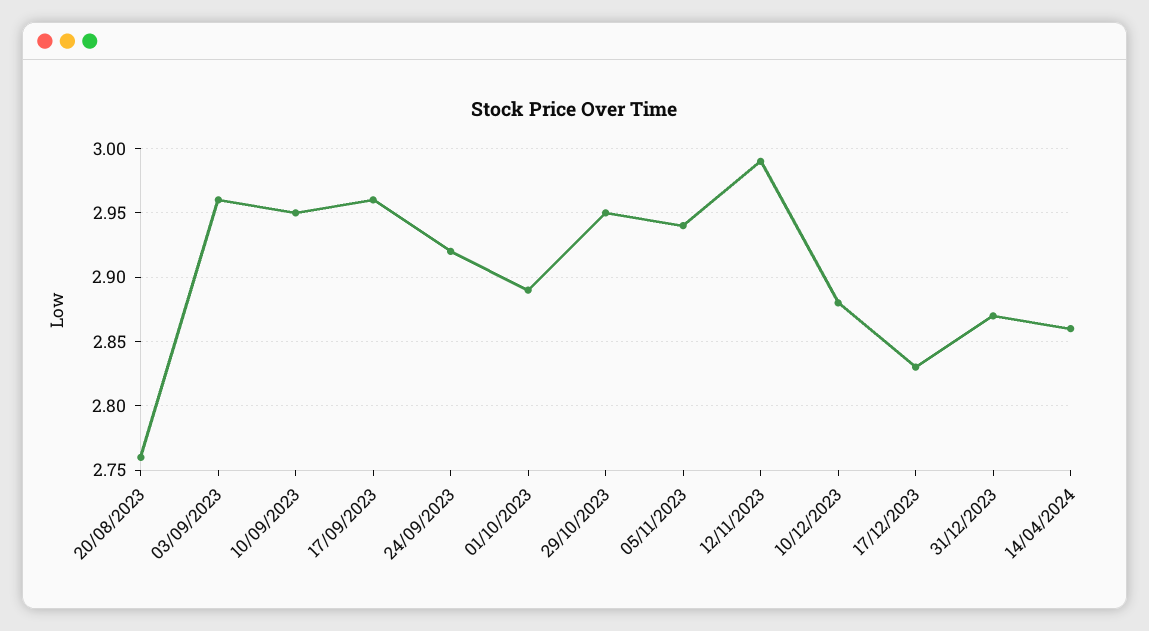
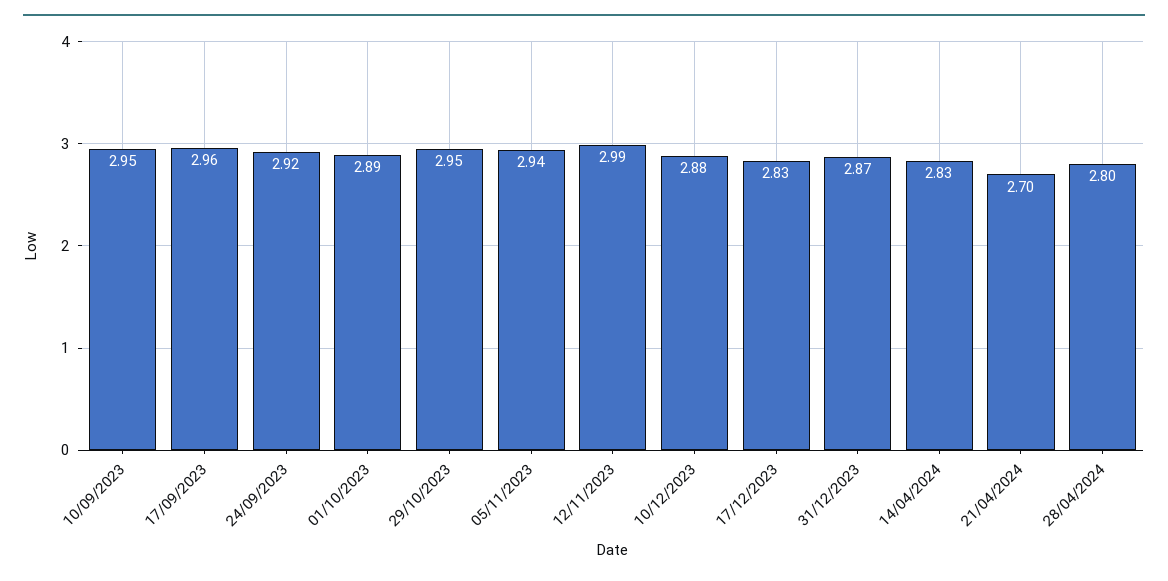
20/08/2023: 2.76 -> none
03/09/2023: 2.96 -> none
14/04/2024: 2.86 -> 2.83
21/04/2024: none -> 2.7
28/04/2024: none -> 2.8

